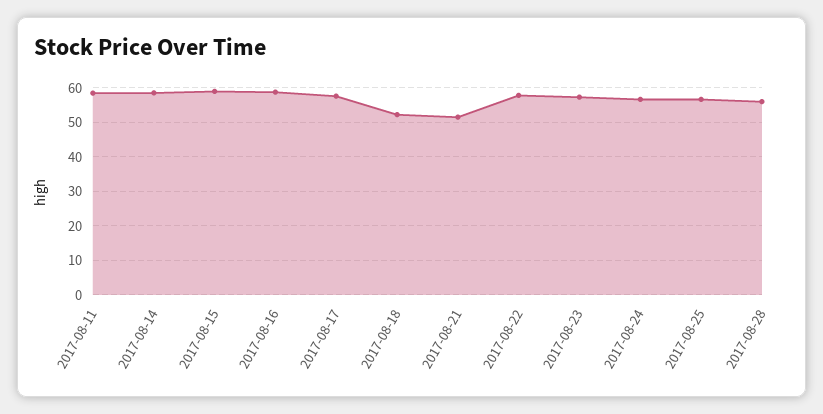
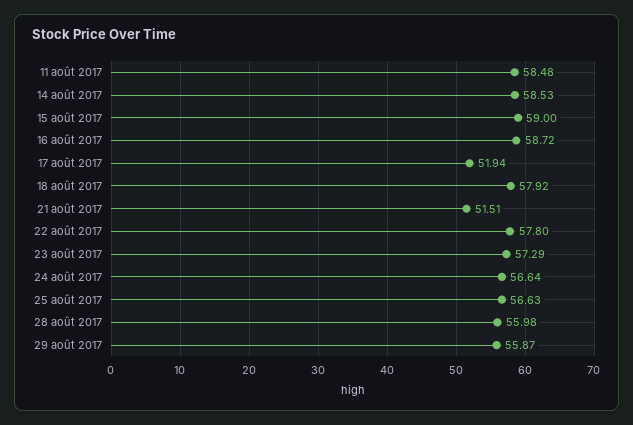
2017-08-17: 58 -> 51.94
2017-08-18: 52 -> 57.92
29 août 2017: none -> 55.87

